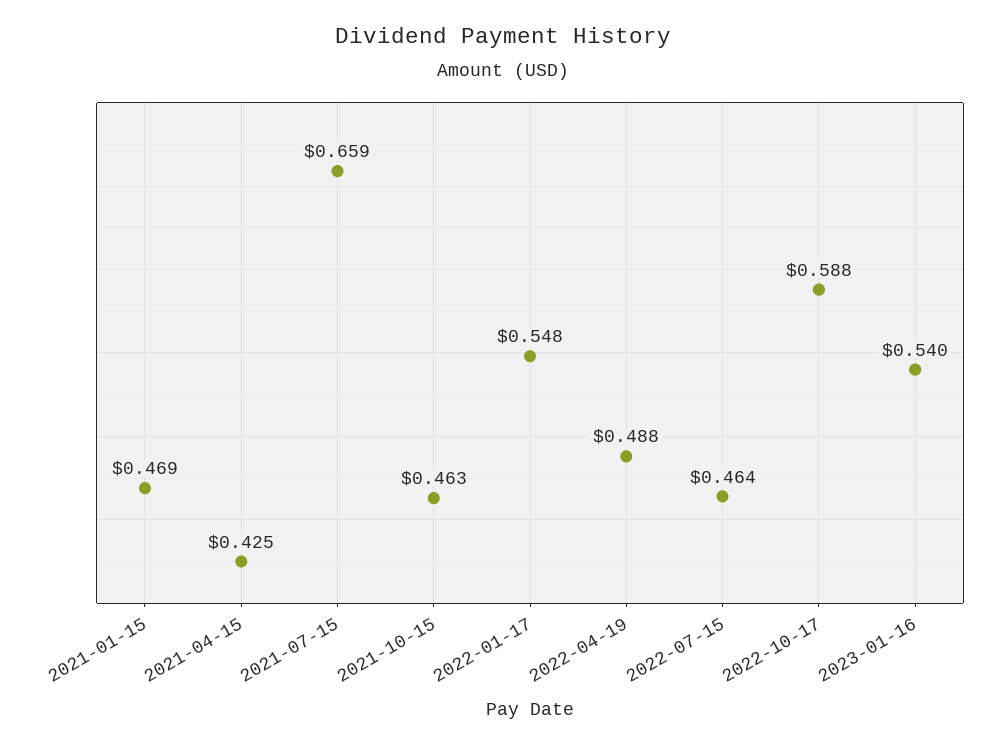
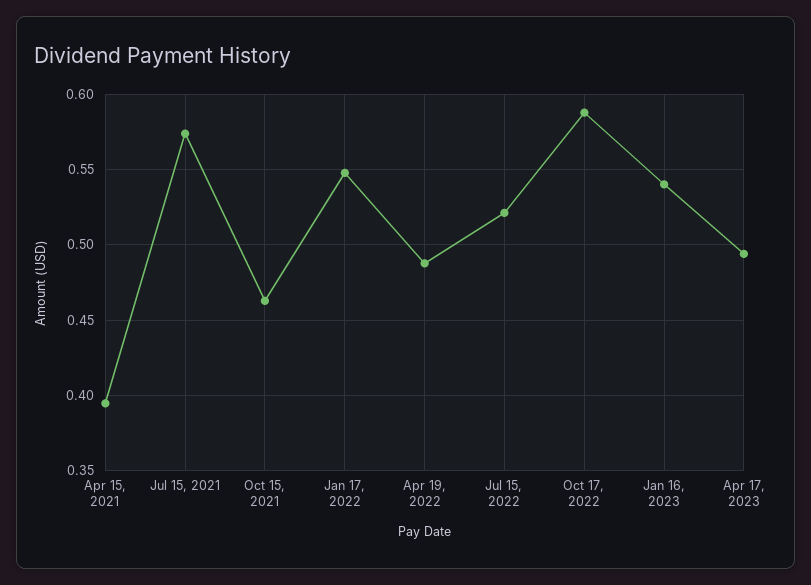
2021-01-15: 0.469 -> none
2021-04-15: 0.425 -> 0.395
2021-07-15: 0.659 -> 0.575
2022-07-15: 0.464 -> 0.52
Apr 17, 2023: none -> 0.495

